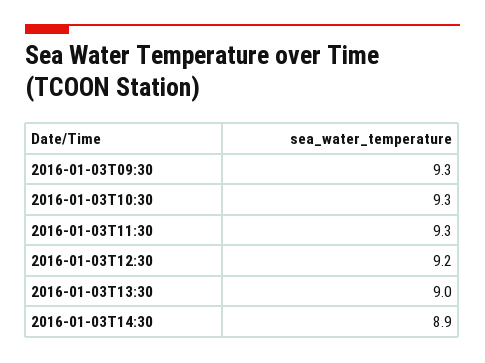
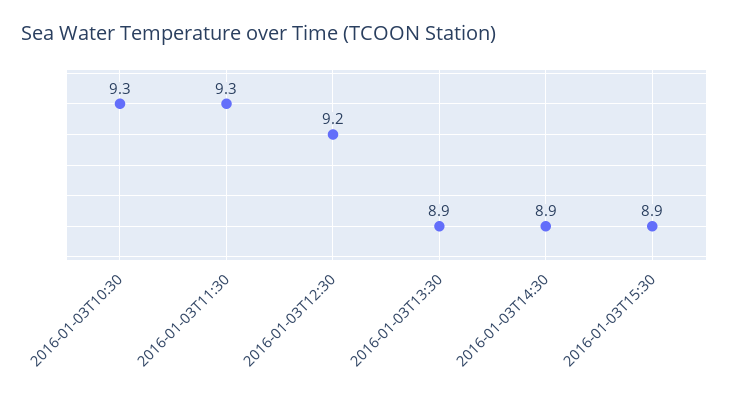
2016-01-03T09:30: 9.3 -> none
2016-01-03T13:30: 9 -> 8.9
2016-01-03T15:30: none -> 8.9

